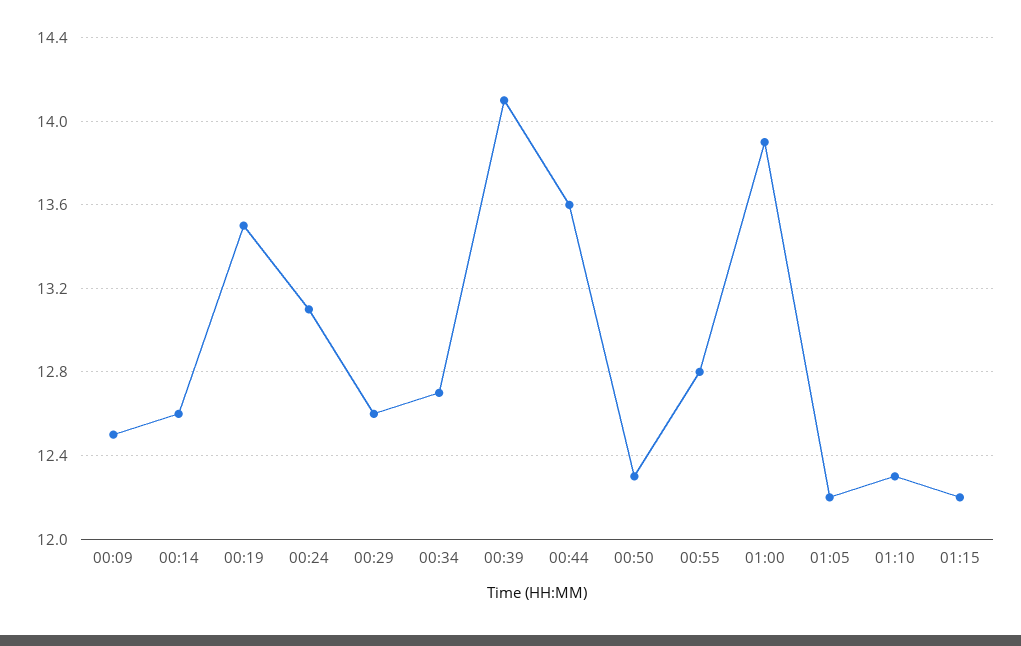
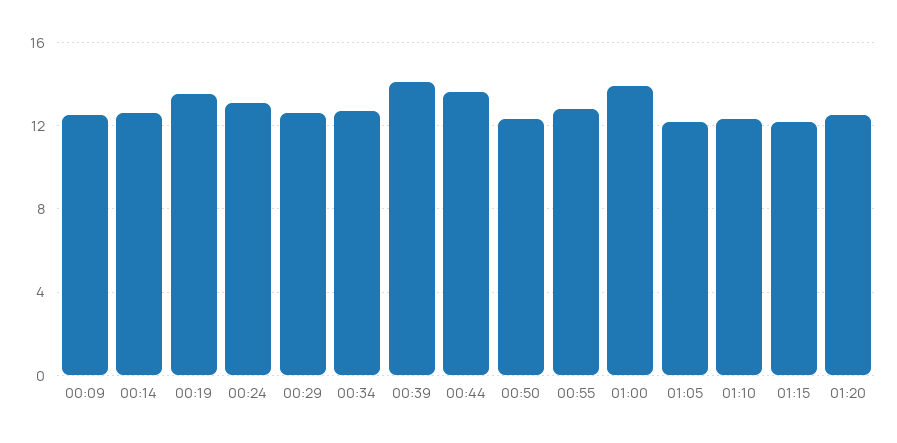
01:20: none -> 12.5

